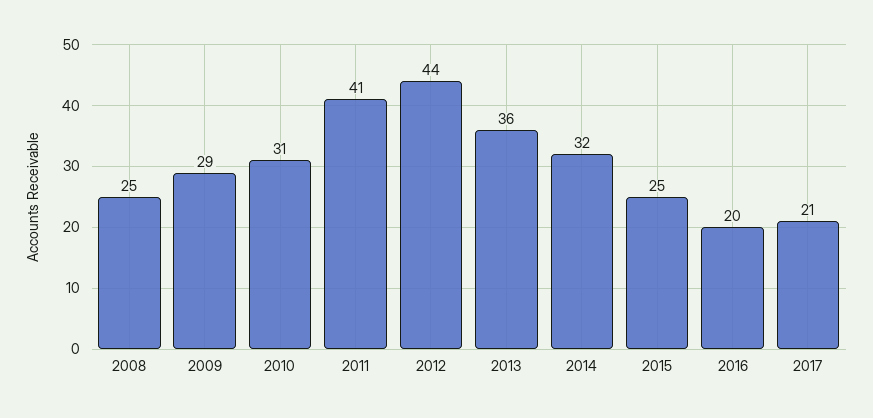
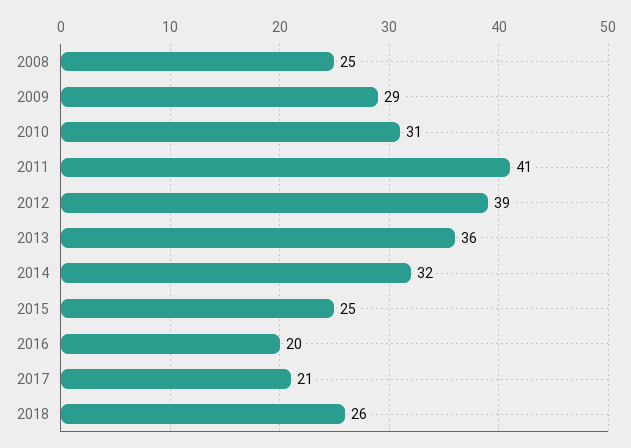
2012: 44 -> 39
2018: none -> 26

